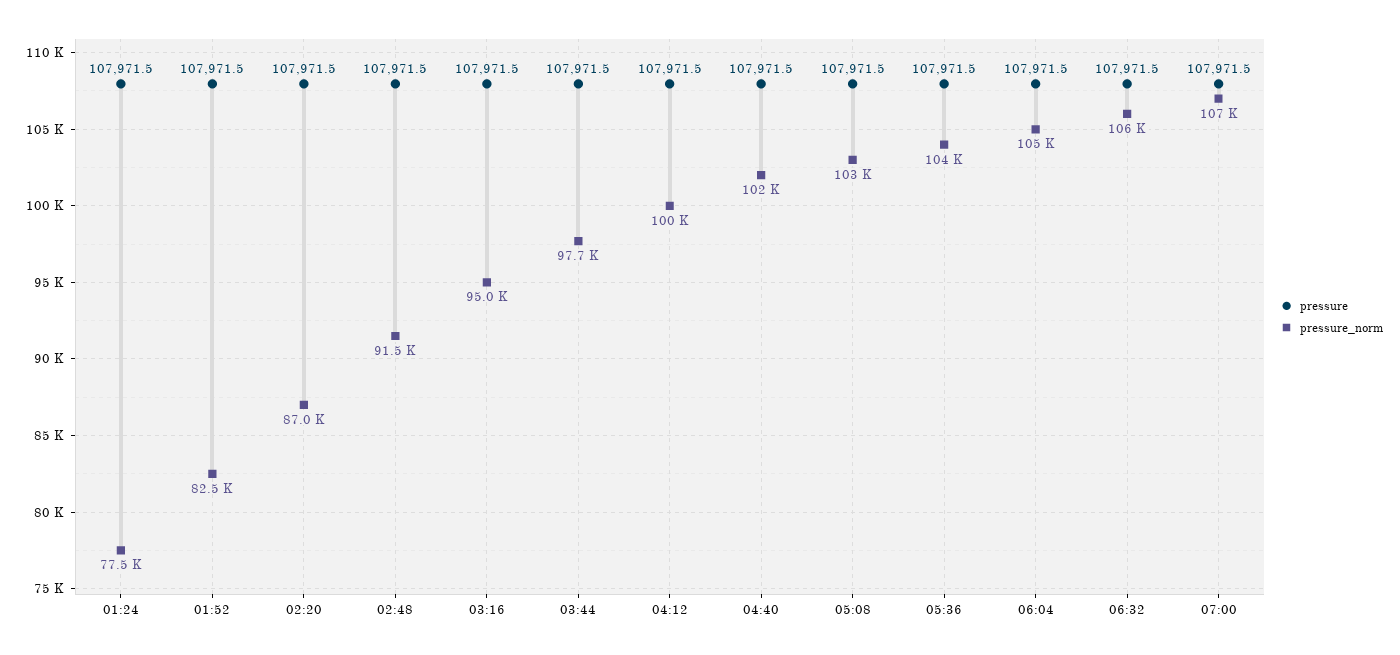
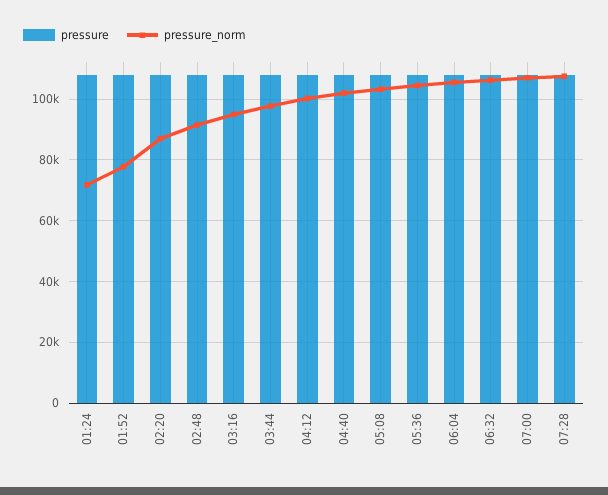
pressure_norm, 01:24: 77500 -> 72000
pressure_norm, 01:52: 82500 -> 78000
pressure, 07:28: none -> 108000
pressure_norm, 07:28: none -> 108000

